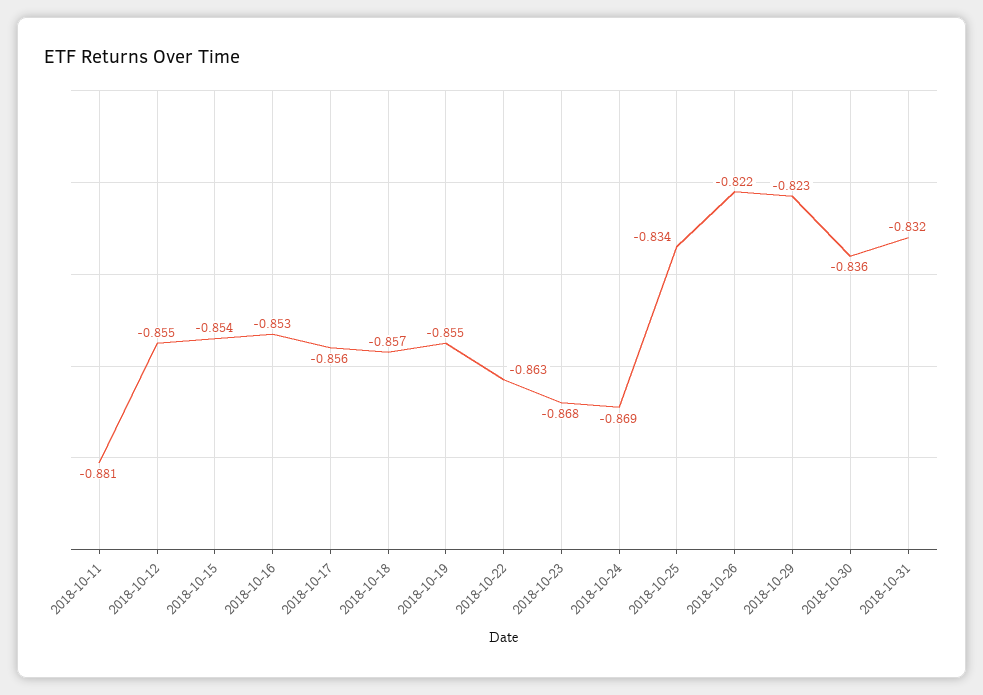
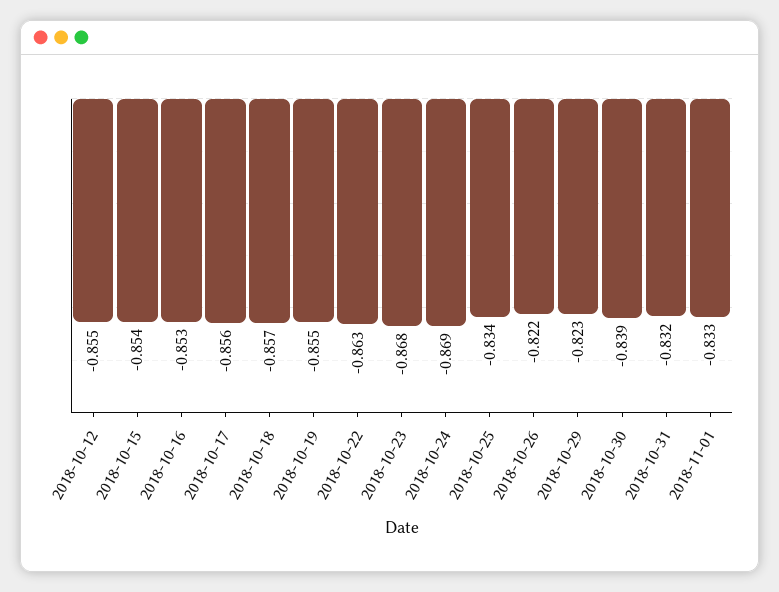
2018-10-11: -0.881 -> none
2018-10-30: -0.836 -> -0.839
2018-11-01: none -> -0.833

